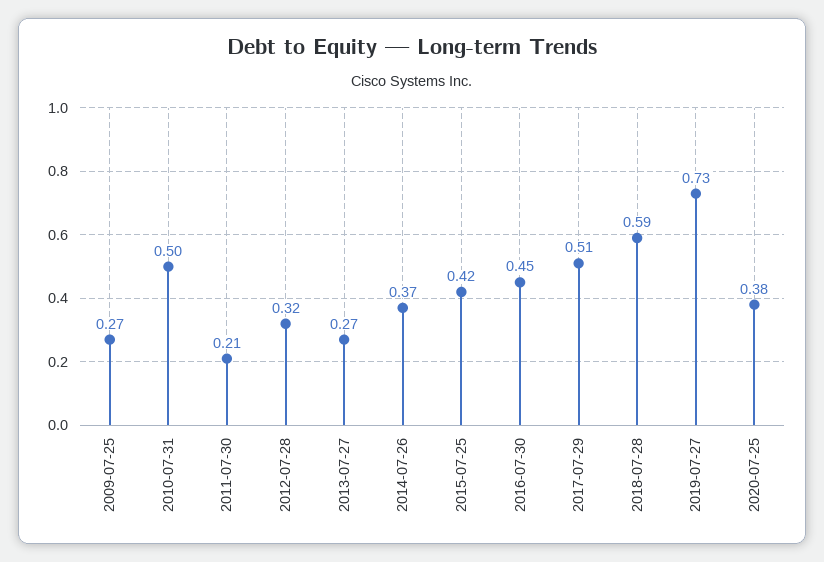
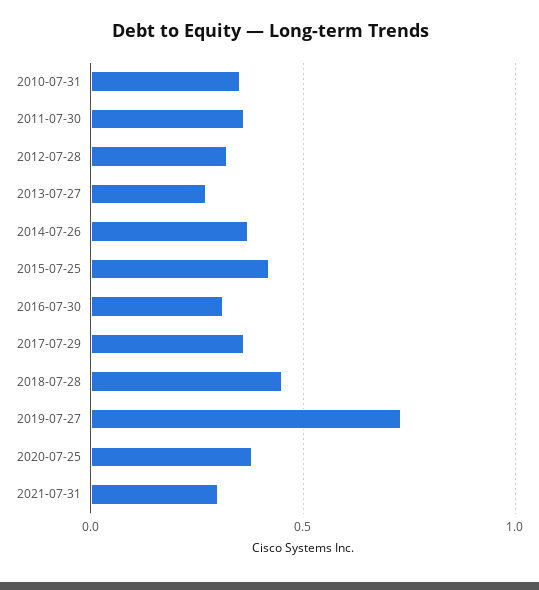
2009-07-25: 0.27 -> none
2010-07-31: 0.5 -> 0.35
2011-07-30: 0.21 -> 0.35
2016-07-30: 0.45 -> 0.3
2017-07-29: 0.51 -> 0.35
2018-07-28: 0.59 -> 0.45
2021-07-31: none -> 0.3

